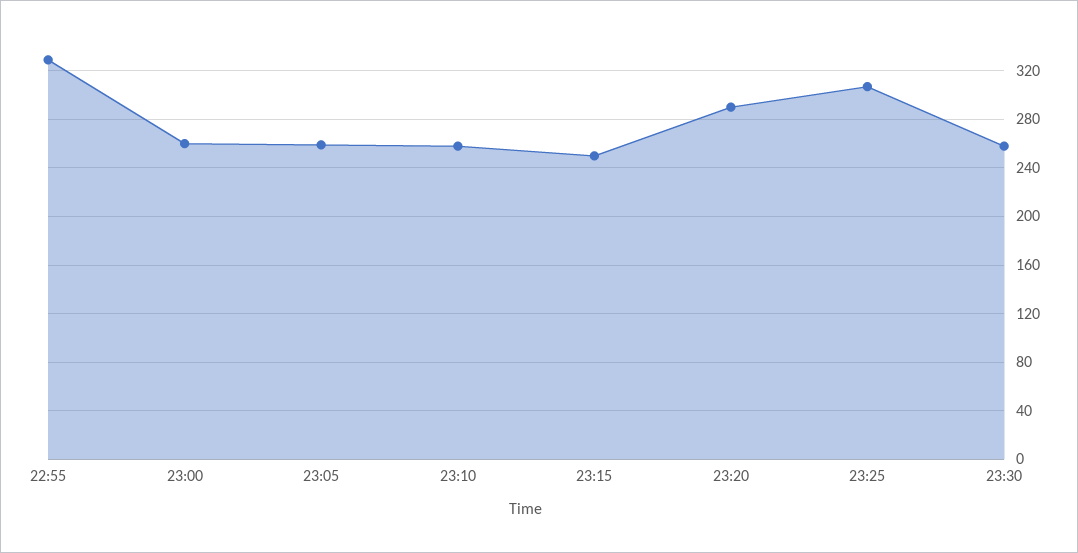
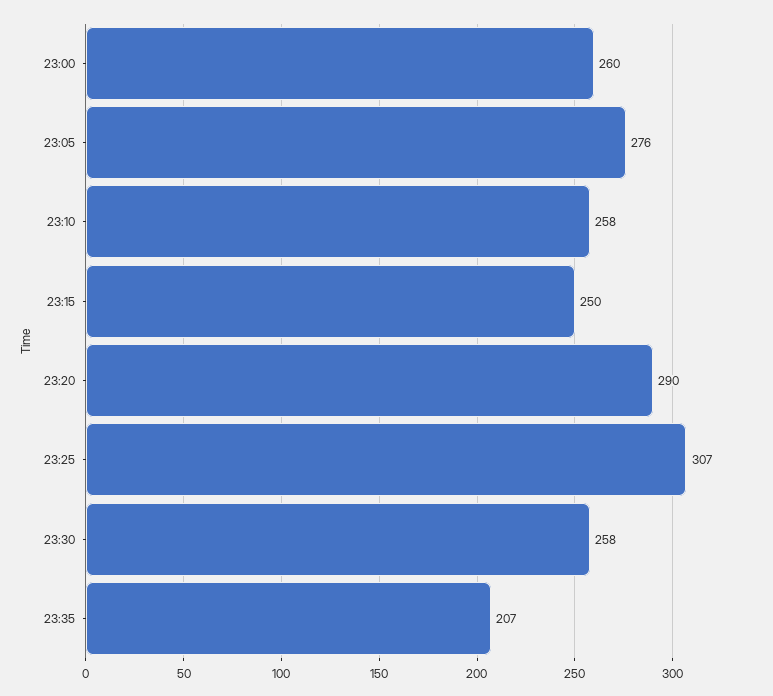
22:55: 330 -> none
23:05: 260 -> 276
23:35: none -> 207

